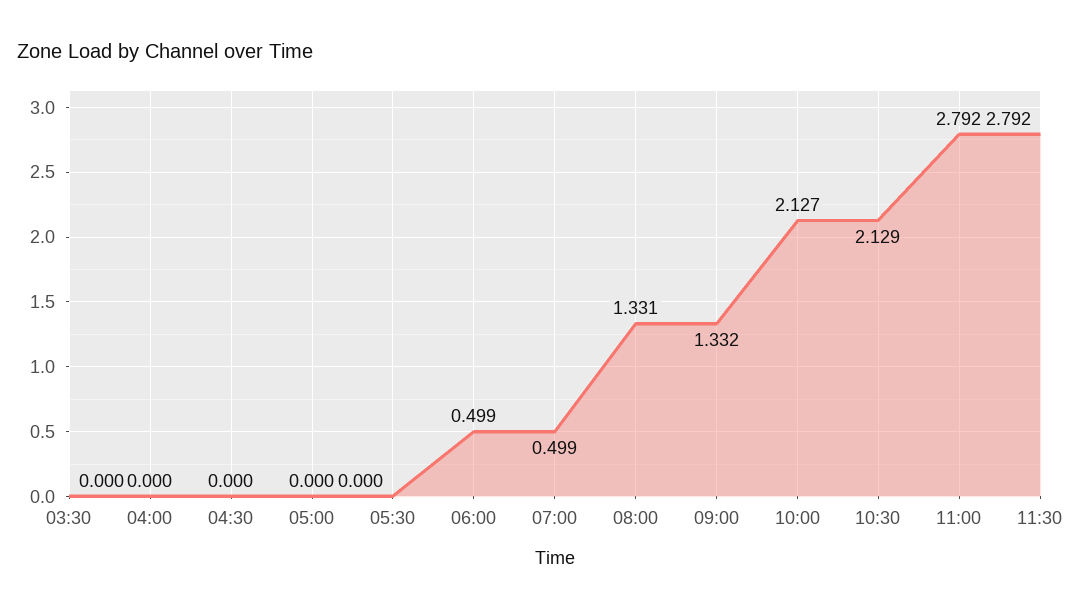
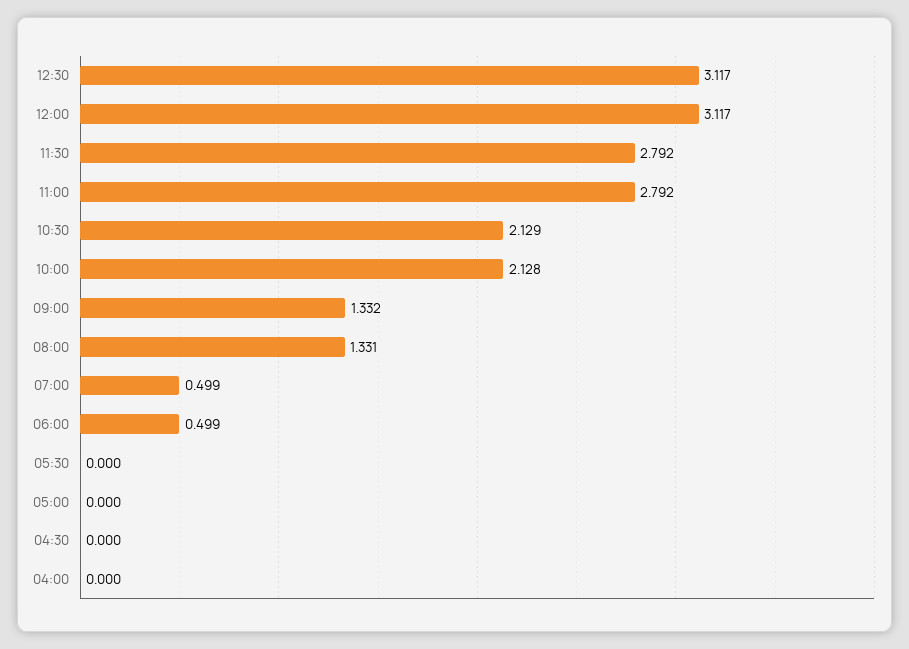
03:30: 0 -> none
10:00: 2.127 -> 2.128
12:30: none -> 3.117
12:00: none -> 3.117

